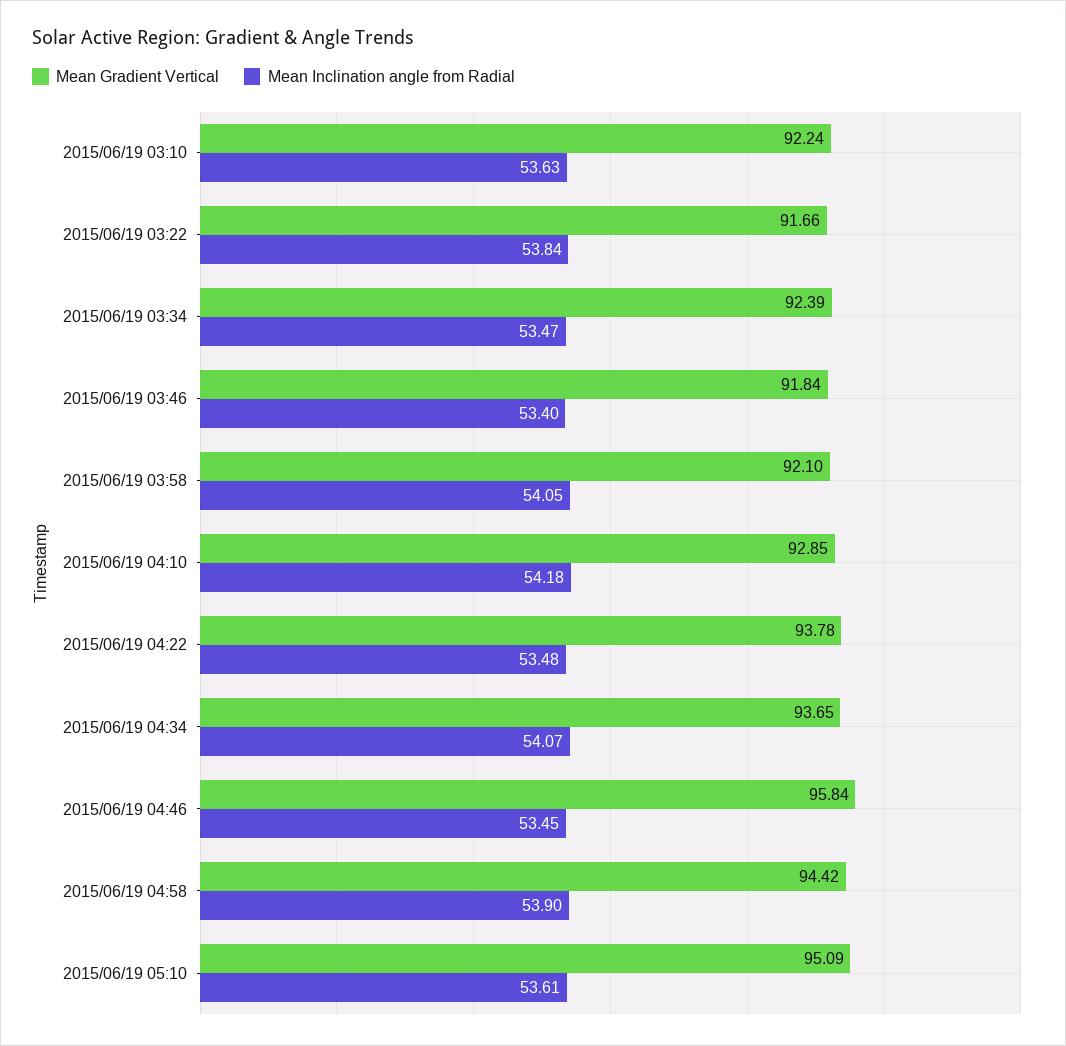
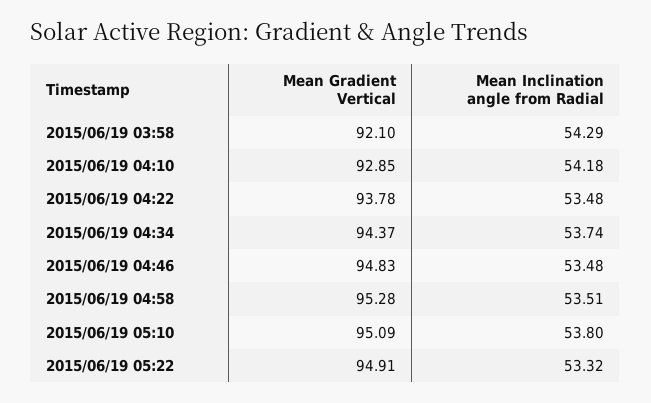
Mean Gradient Vertical, 2015/06/19 03:10: 92.24 -> none
Mean Inclination angle from Radial, 2015/06/19 03:10: 53.63 -> none
Mean Gradient Vertical, 2015/06/19 03:22: 91.66 -> none
Mean Inclination angle from Radial, 2015/06/19 03:22: 53.84 -> none
Mean Gradient Vertical, 2015/06/19 03:34: 92.39 -> none
Mean Inclination angle from Radial, 2015/06/19 03:34: 53.47 -> none
Mean Gradient Vertical, 2015/06/19 03:46: 91.84 -> none
Mean Inclination angle from Radial, 2015/06/19 03:46: 53.4 -> none
Mean Inclination angle from Radial, 2015/06/19 03:58: 54.05 -> 54.29
Mean Gradient Vertical, 2015/06/19 04:34: 93.65 -> 94.37
Mean Inclination angle from Radial, 2015/06/19 04:34: 54.07 -> 53.74
Mean Gradient Vertical, 2015/06/19 04:46: 95.84 -> 94.83
Mean Inclination angle from Radial, 2015/06/19 04:46: 53.45 -> 53.48
Mean Gradient Vertical, 2015/06/19 04:58: 94.42 -> 95.28
Mean Inclination angle from Radial, 2015/06/19 04:58: 53.9 -> 53.51
Mean Inclination angle from Radial, 2015/06/19 05:10: 53.61 -> 53.8
Mean Gradient Vertical, 2015/06/19 05:22: none -> 94.91
Mean Inclination angle from Radial, 2015/06/19 05:22: none -> 53.32

